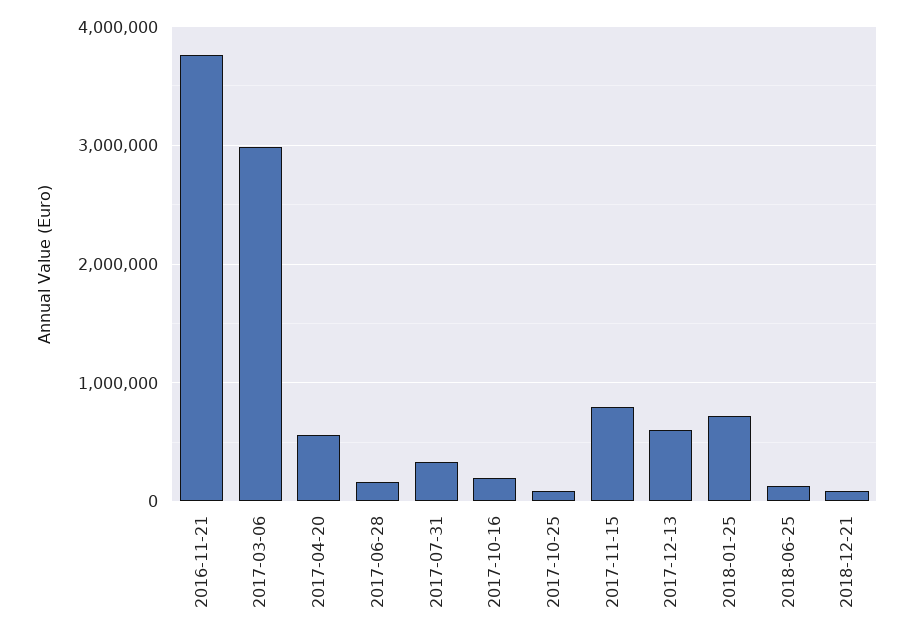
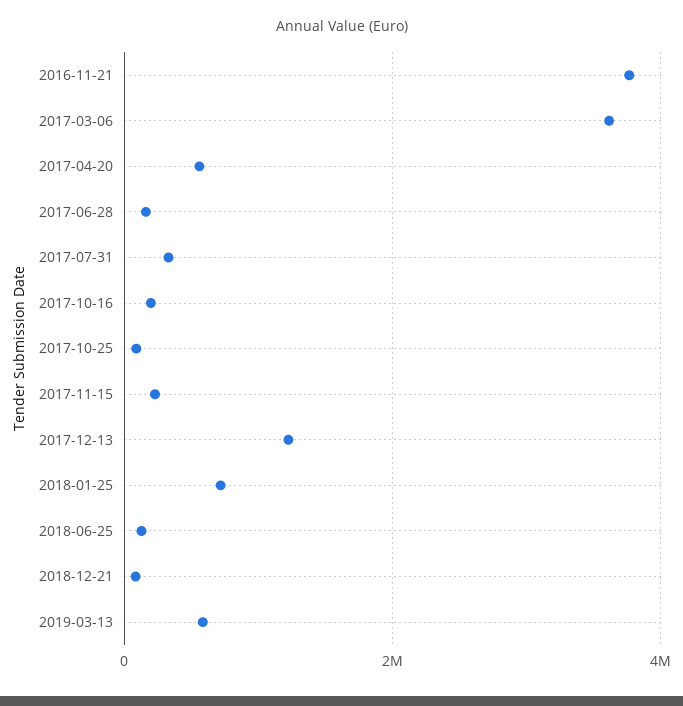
2017-03-06: 3000000 -> 3600000
2017-11-15: 800000 -> 200000
2017-12-13: 600000 -> 1200000
2019-03-13: none -> 600000

